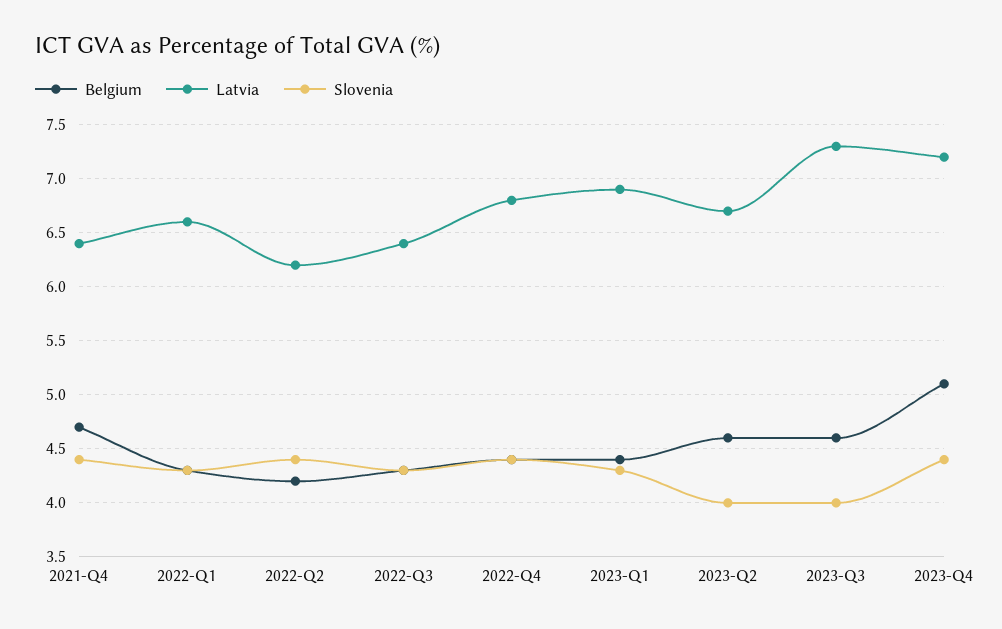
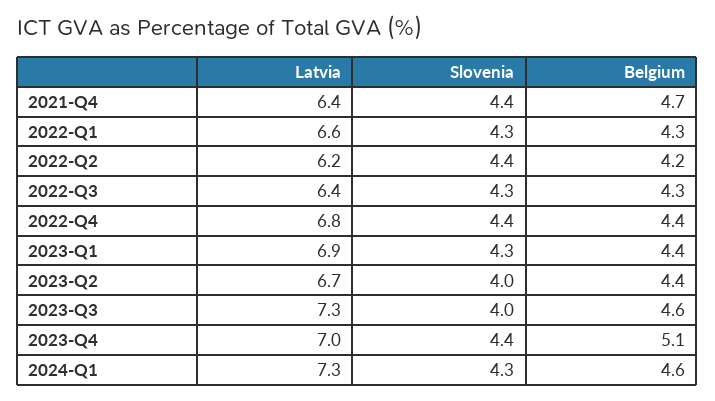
Belgium, 2023-Q2: 4.6 -> 4.4
Latvia, 2023-Q4: 7.2 -> 7
Latvia, 2024-Q1: none -> 7.3
Slovenia, 2024-Q1: none -> 4.3
Belgium, 2024-Q1: none -> 4.6

